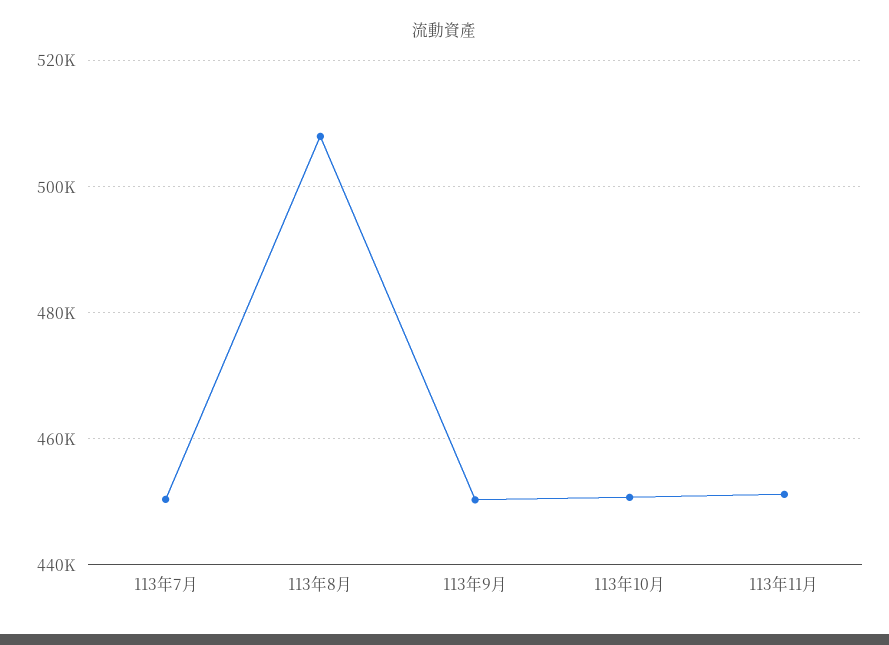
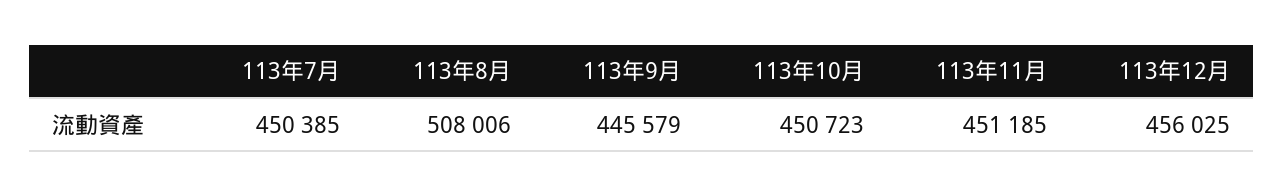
113年9月: 450000 -> 445579
113年12月: none -> 456025

